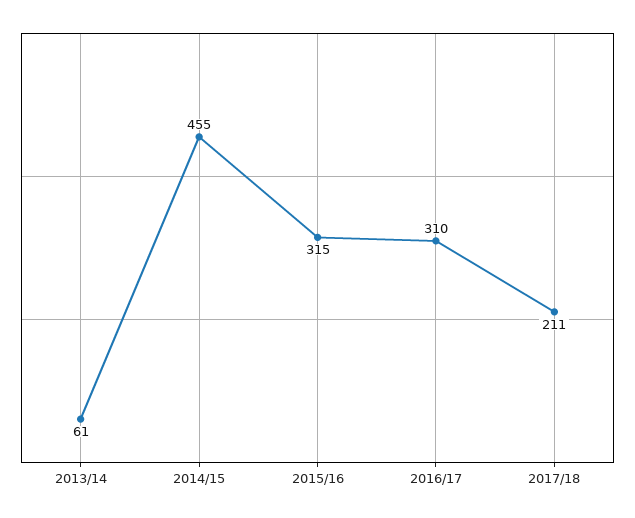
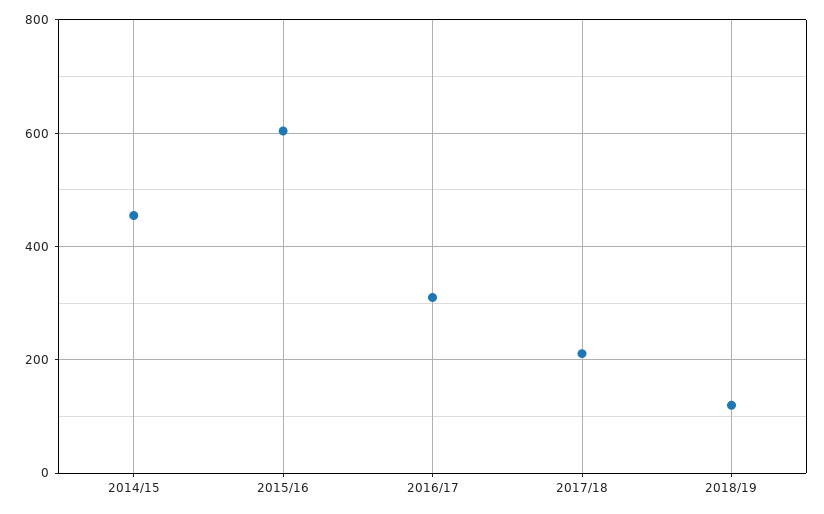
2013/14: 61 -> none
2015/16: 315 -> 600
2018/19: none -> 120

